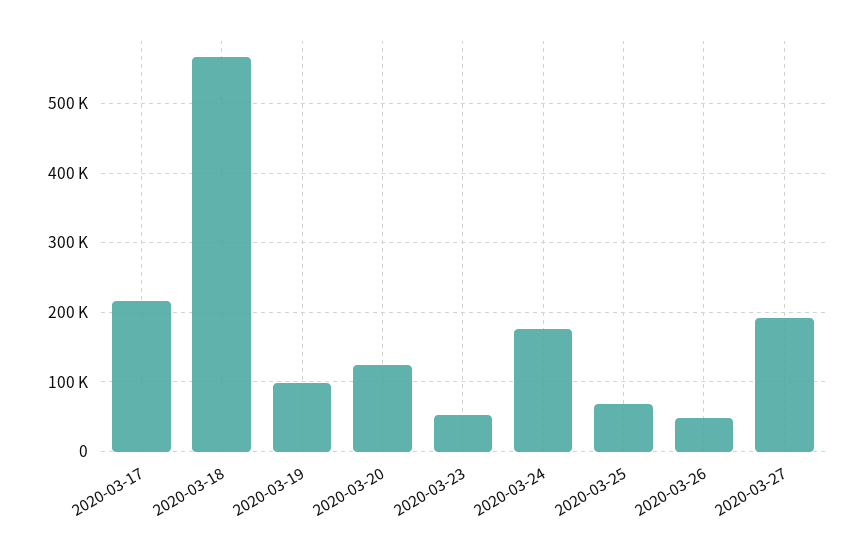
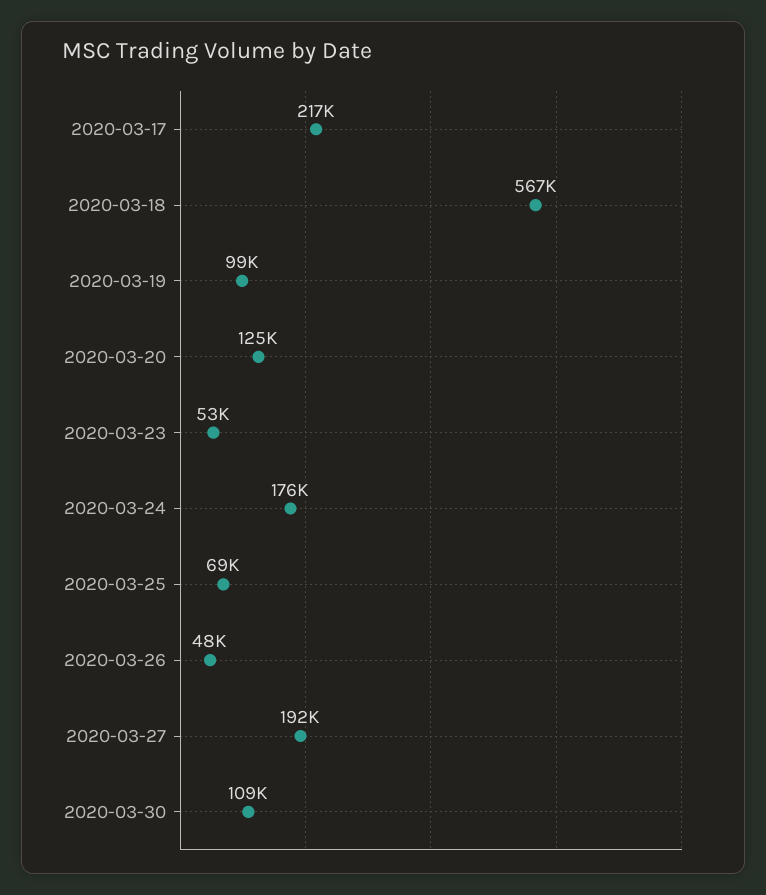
2020-03-30: none -> 109000

